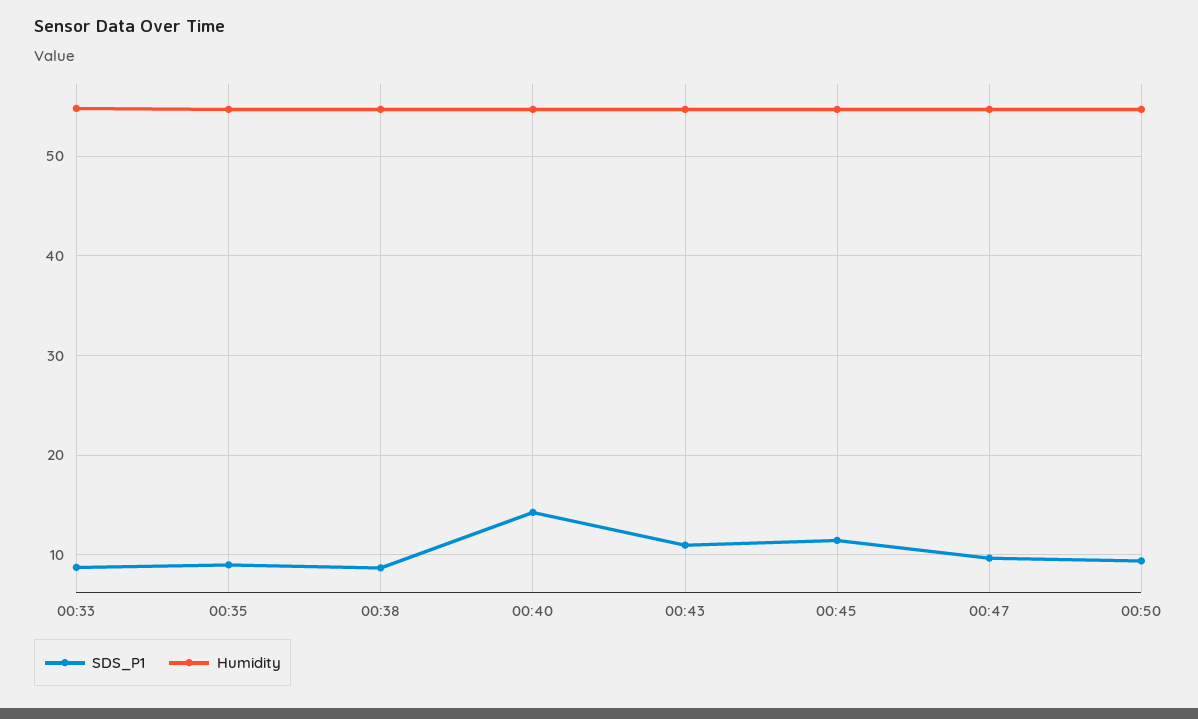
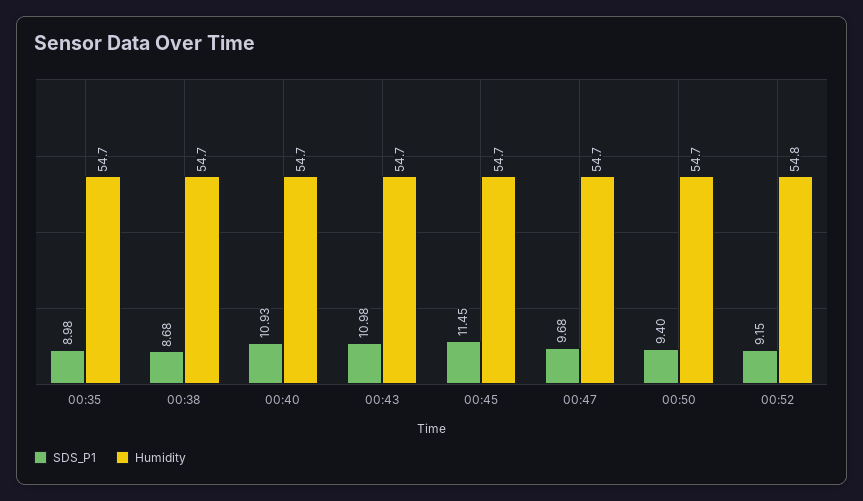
SDS_P1, 00:33: 9 -> none
Humidity, 00:33: 55 -> none
SDS_P1, 00:40: 14 -> 10.93
SDS_P1, 00:52: none -> 9.15
Humidity, 00:52: none -> 54.8

